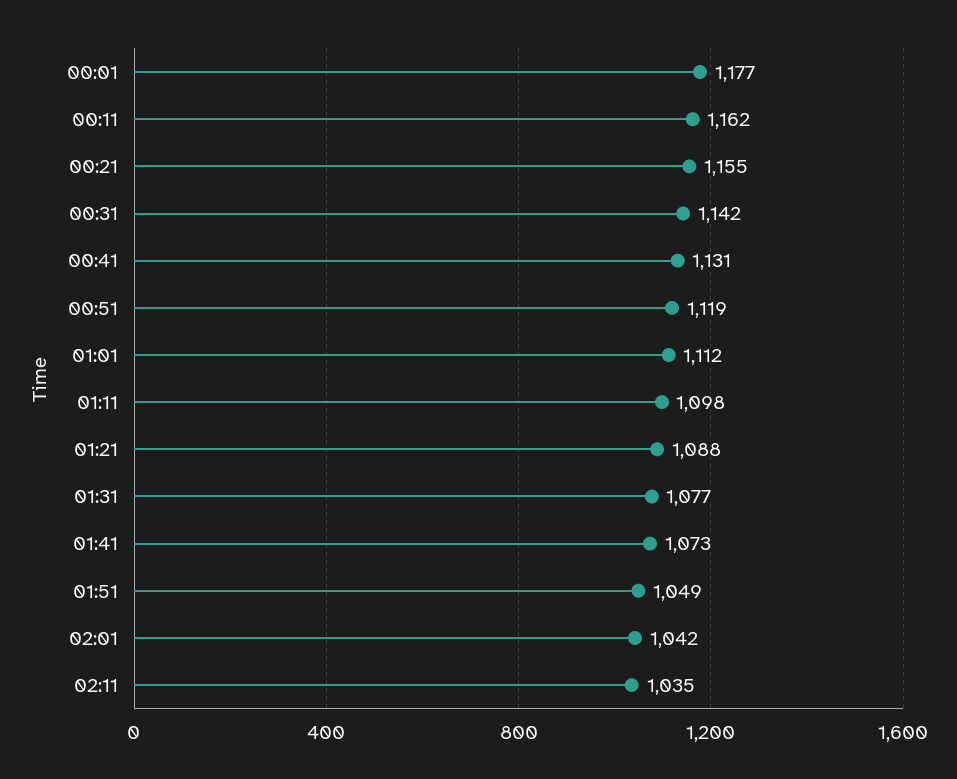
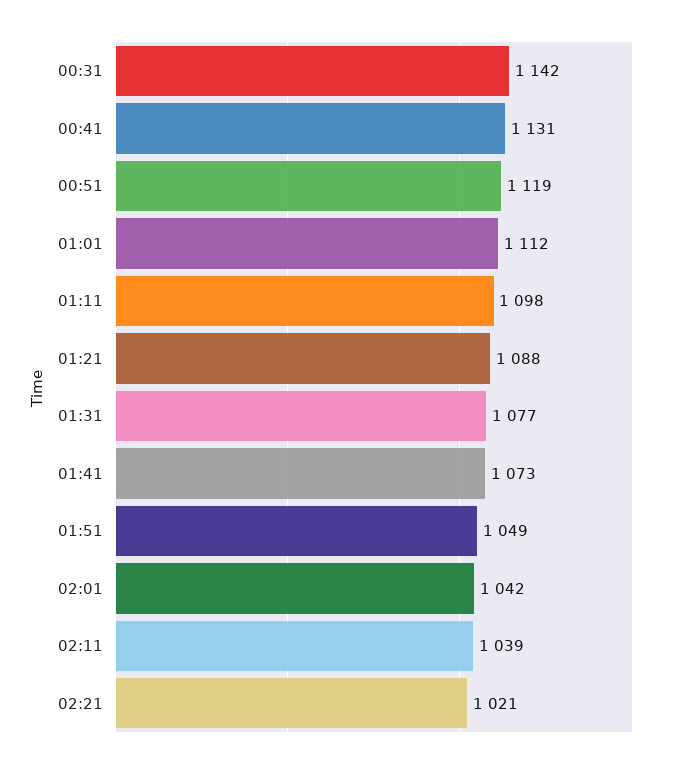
00:01: 1177 -> none
00:11: 1162 -> none
00:21: 1155 -> none
02:11: 1035 -> 1039
02:21: none -> 1021

